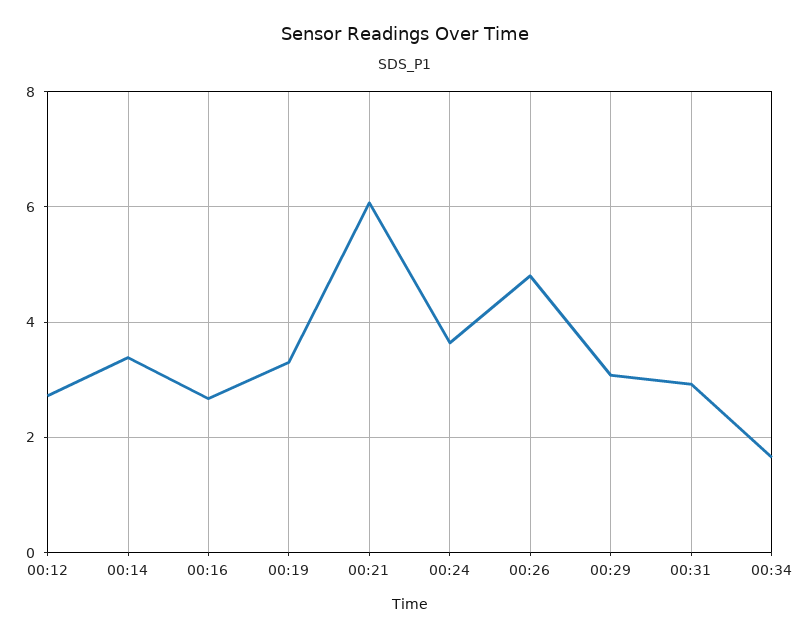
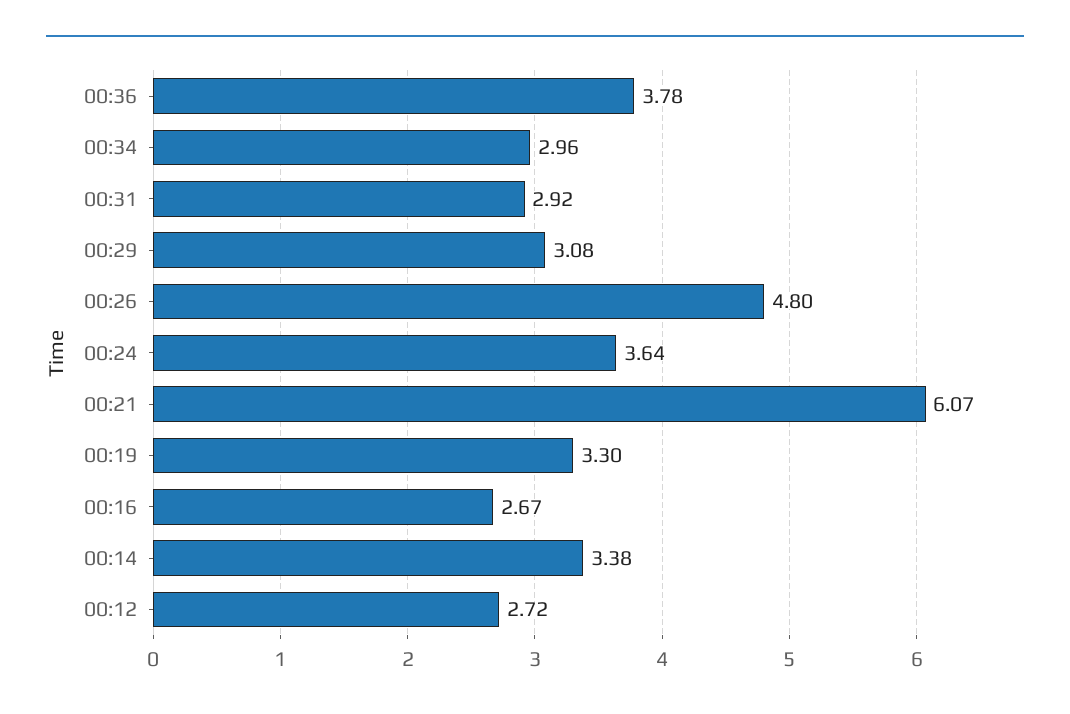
00:34: 1.6 -> 2.96
00:36: none -> 3.78

